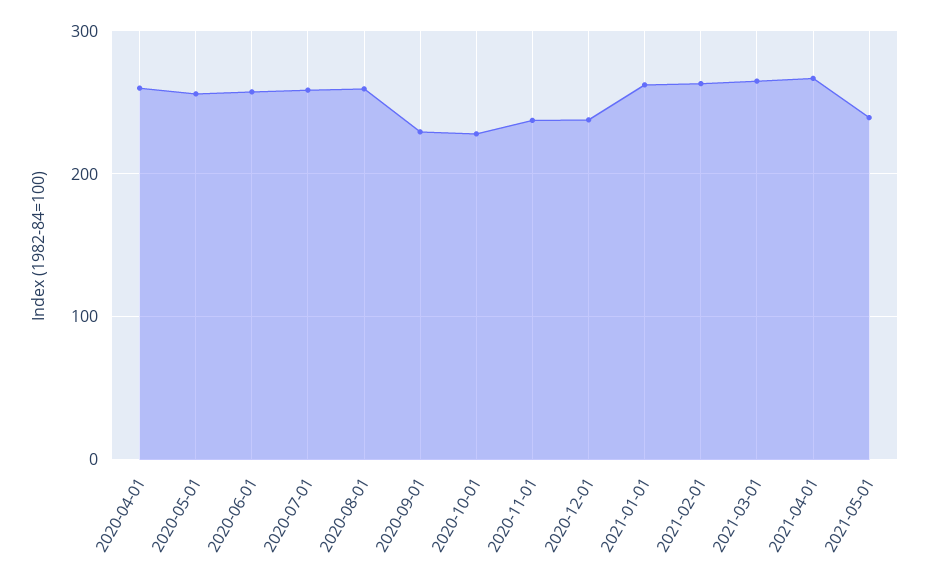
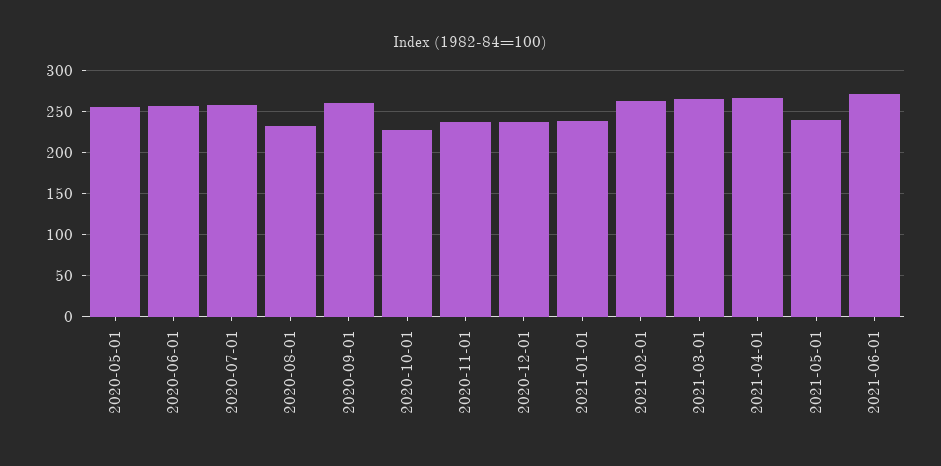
2020-04-01: 260 -> none
2020-08-01: 260 -> 230
2020-09-01: 230 -> 260
2021-01-01: 260 -> 240
2021-06-01: none -> 270

